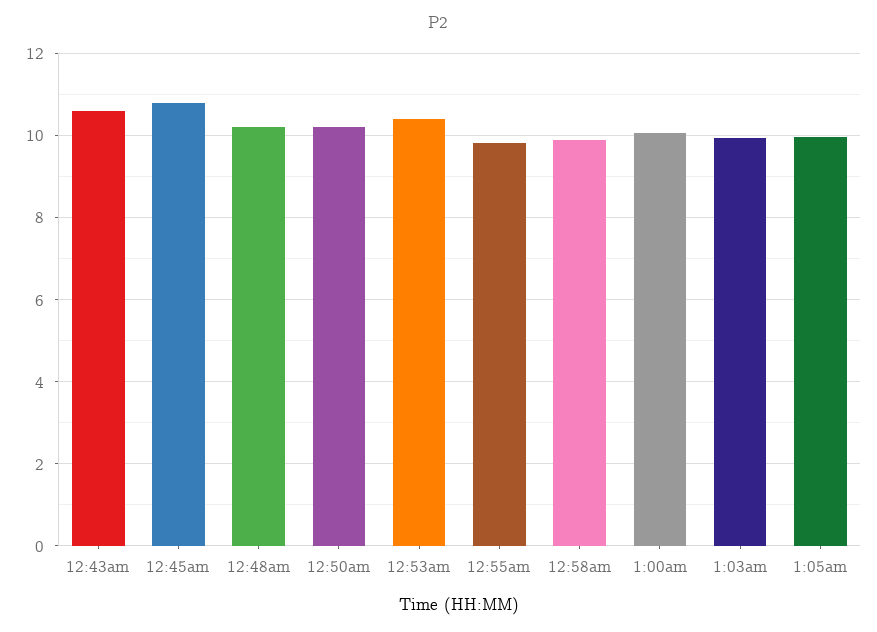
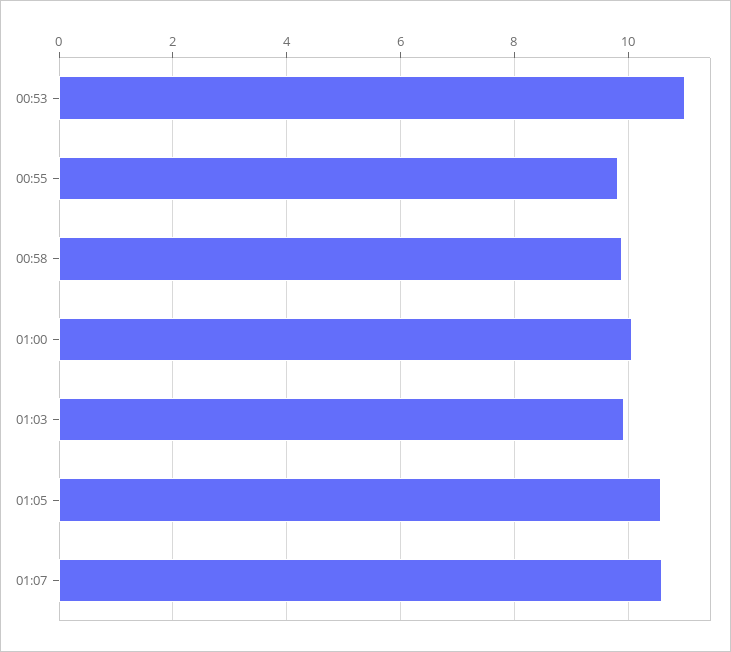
12:43am: 10.6 -> none
12:45am: 10.8 -> none
12:48am: 10.2 -> none
12:50am: 10.2 -> none
12:53am: 10.4 -> 11
1:05am: 10 -> 10.6
01:07: none -> 10.6

